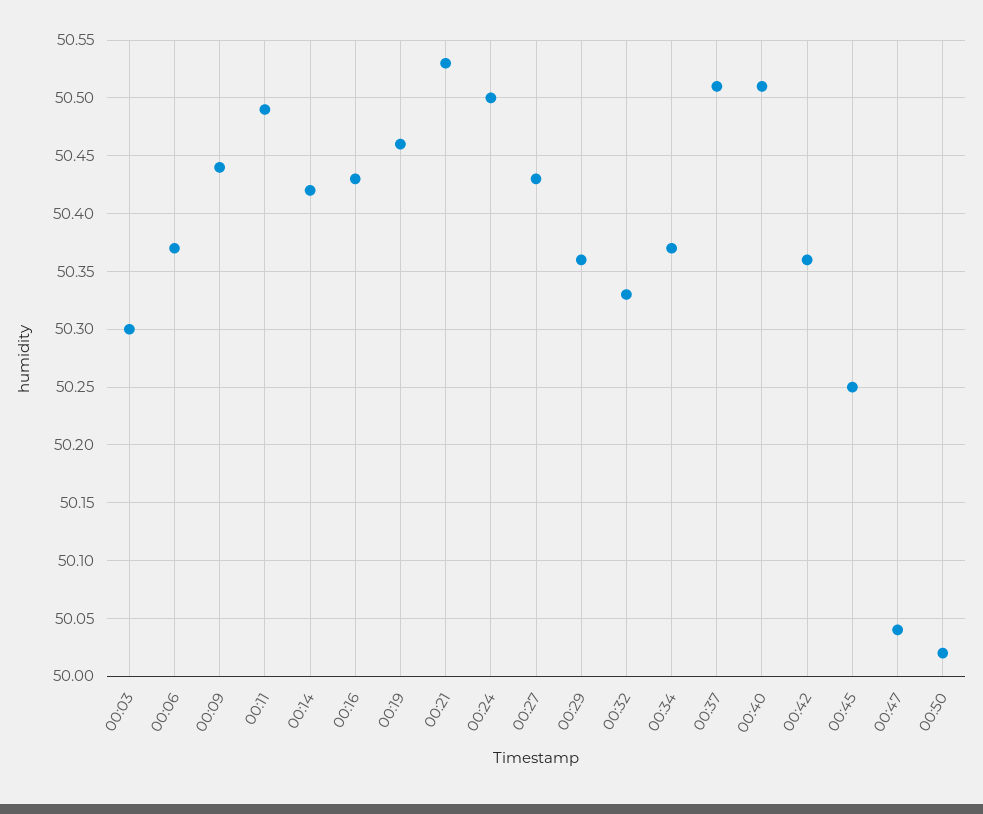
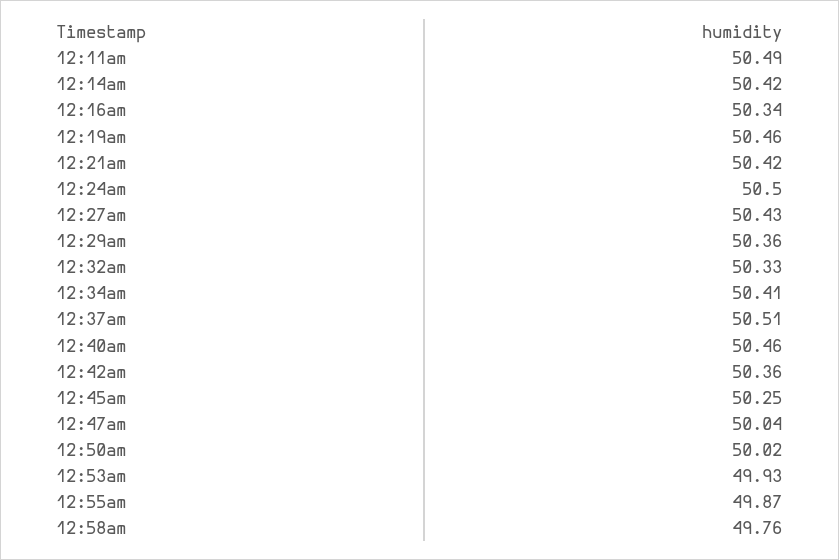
00:03: 50.3 -> none
00:06: 50.37 -> none
00:09: 50.44 -> none
00:16: 50.43 -> 50.34
00:21: 50.53 -> 50.42
00:34: 50.37 -> 50.41
00:40: 50.51 -> 50.46
12:53am: none -> 49.93
12:55am: none -> 49.87
12:58am: none -> 49.76

